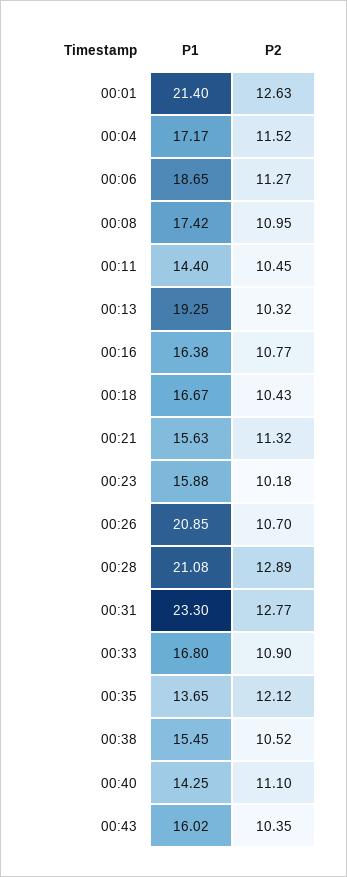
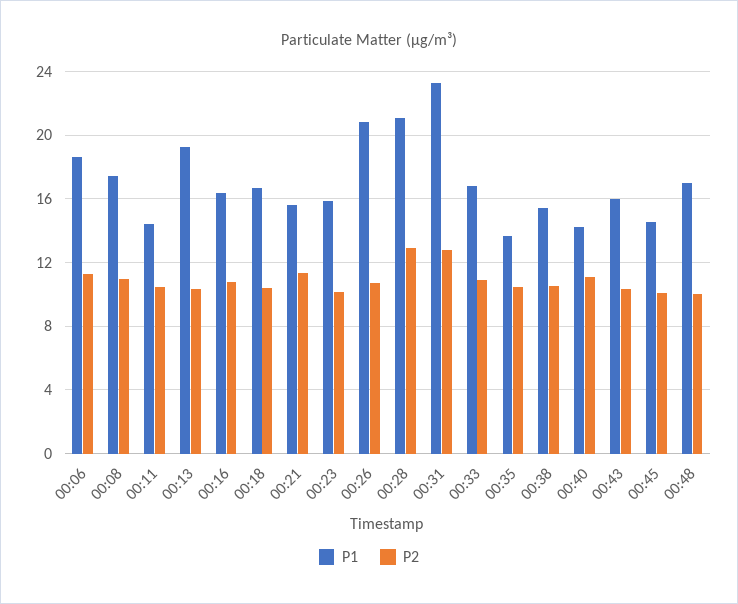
P1, 00:01: 21.4 -> none
P2, 00:01: 12.63 -> none
P1, 00:04: 17.17 -> none
P2, 00:04: 11.52 -> none
P2, 00:35: 12.12 -> 10.5
P1, 00:45: none -> 14.5
P2, 00:45: none -> 10
P1, 00:48: none -> 17
P2, 00:48: none -> 10

